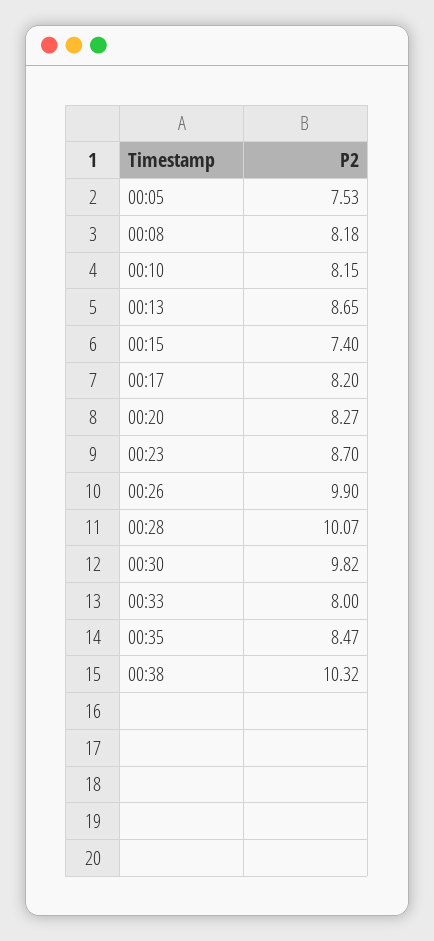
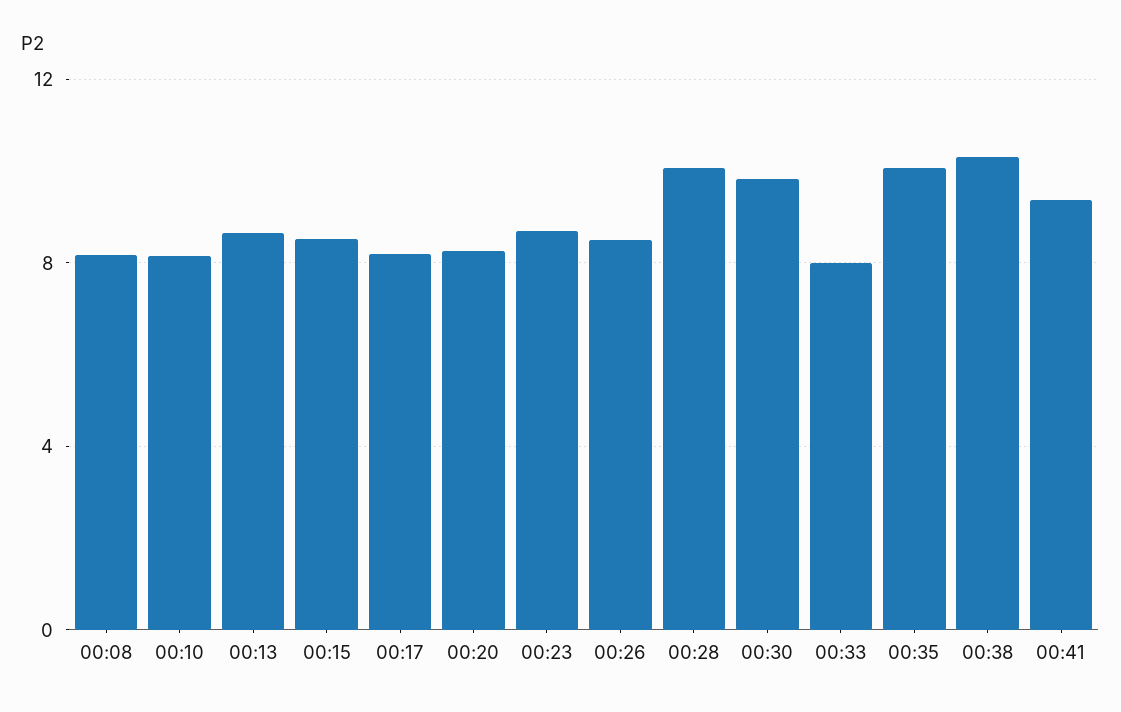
00:05: 7.53 -> none
00:15: 7.4 -> 8.5
00:26: 9.9 -> 8.5
00:35: 8.47 -> 10
00:41: none -> 9.5

